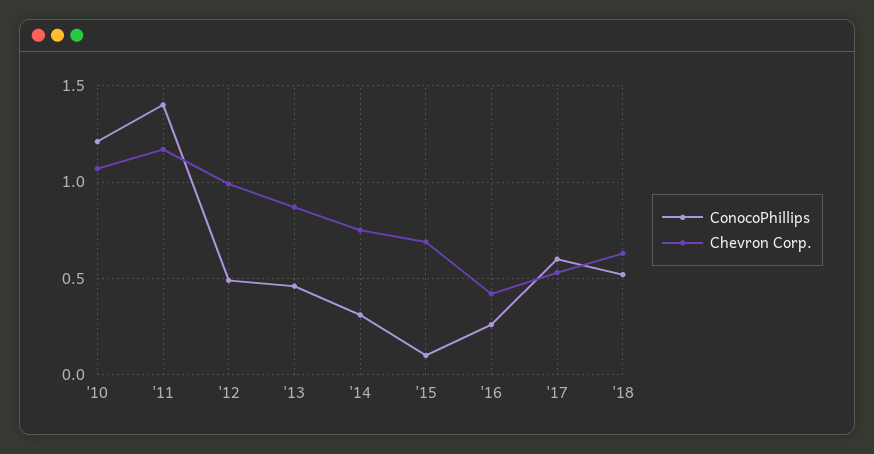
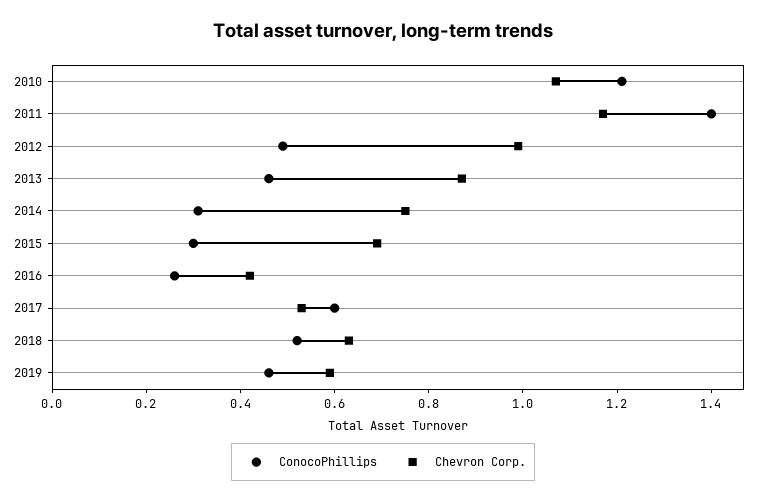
ConocoPhillips, '15: 0.1 -> 0.3
ConocoPhillips, 2019: none -> 0.45
Chevron Corp., 2019: none -> 0.6

